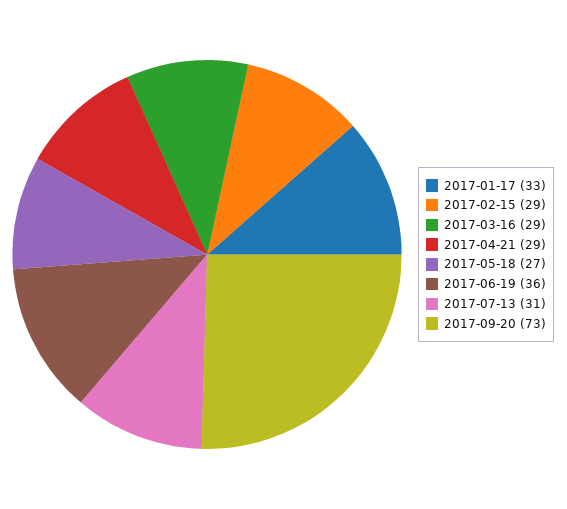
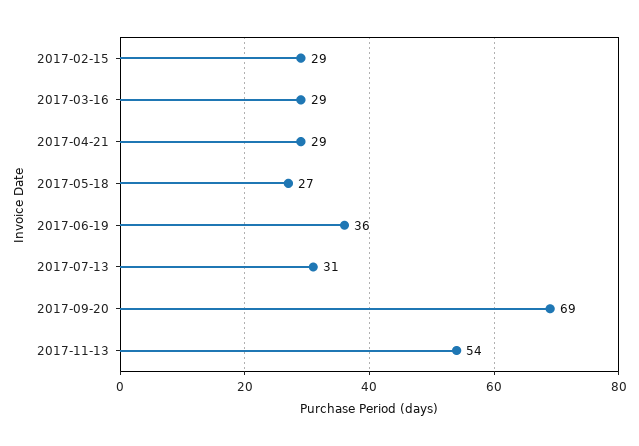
2017-01-17: 33 -> none
2017-09-20: 73 -> 69
2017-11-13: none -> 54

